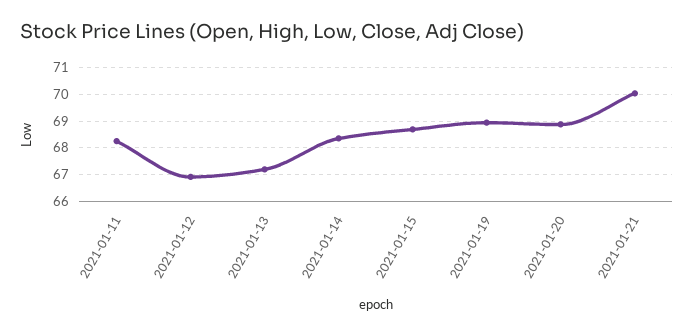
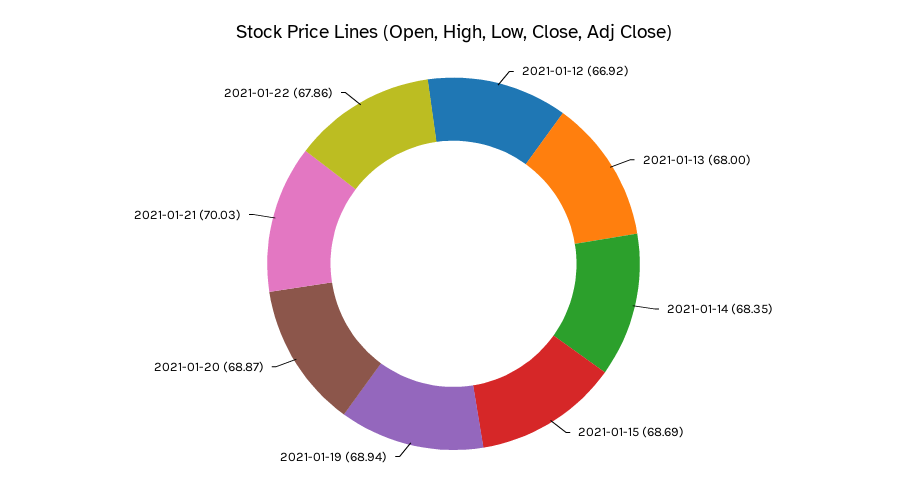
2021-01-11: 68.25 -> none
2021-01-13: 67.25 -> 68
2021-01-22: none -> 67.86

